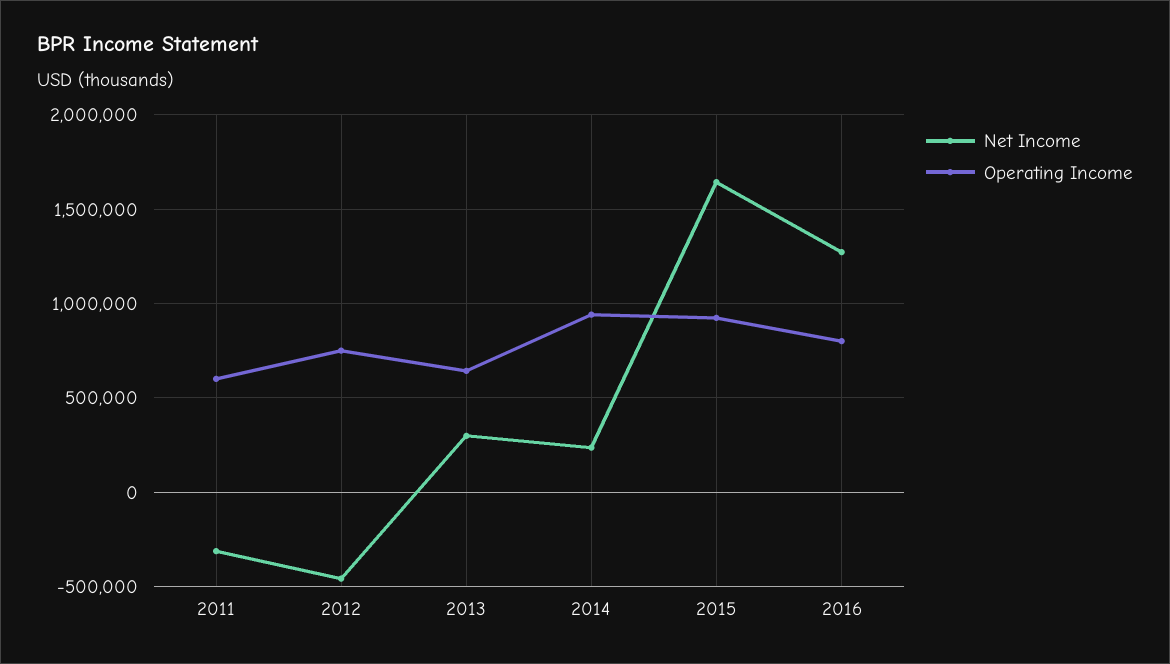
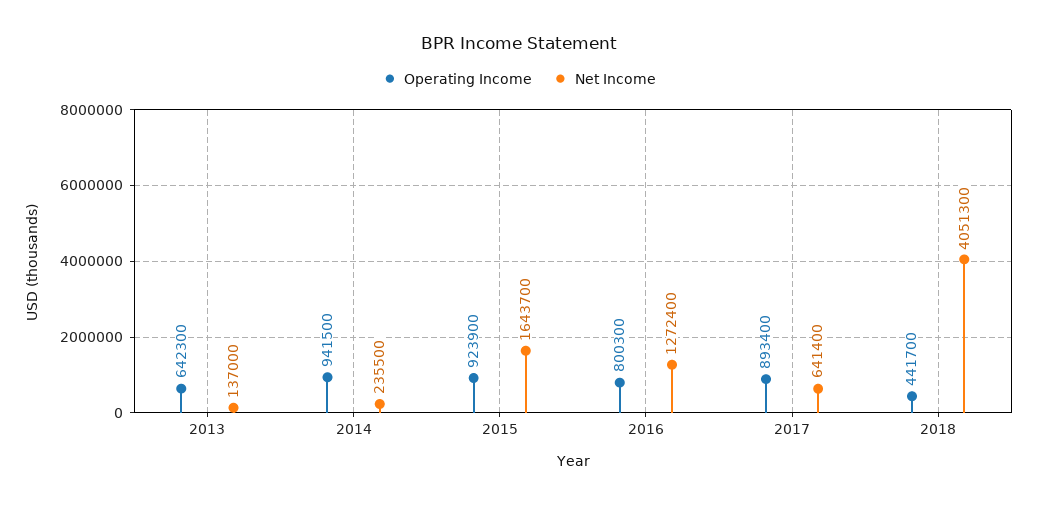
Net Income, 2011: -300000 -> none
Operating Income, 2011: 600000 -> none
Net Income, 2012: -450000 -> none
Operating Income, 2012: 750000 -> none
Net Income, 2013: 300000 -> 137000
Operating Income, 2017: none -> 893400
Net Income, 2017: none -> 641400
Operating Income, 2018: none -> 441700
Net Income, 2018: none -> 4051300

